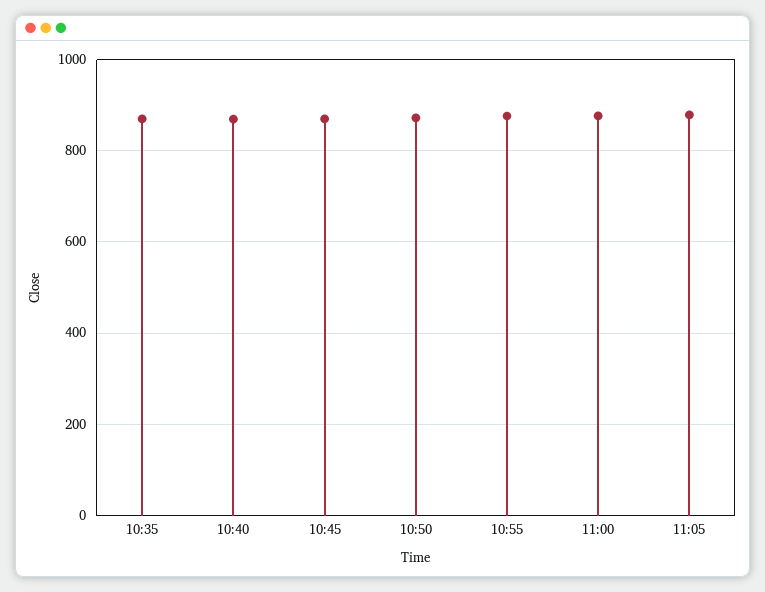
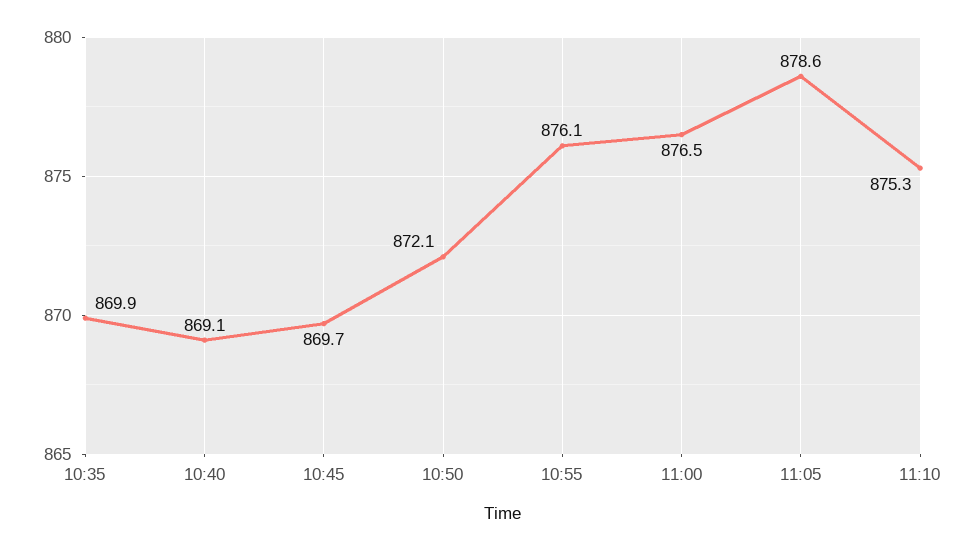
11:10: none -> 875.3

